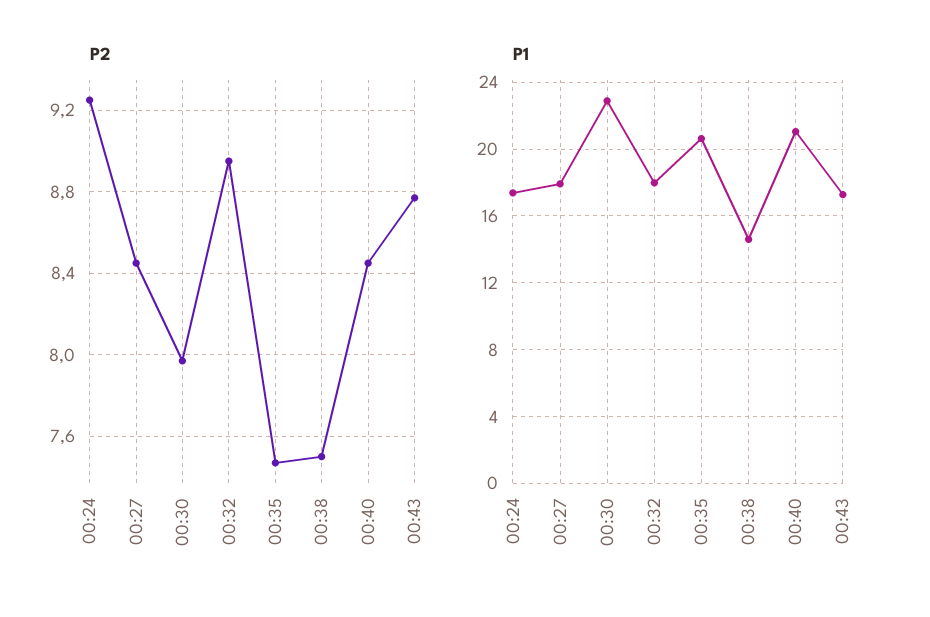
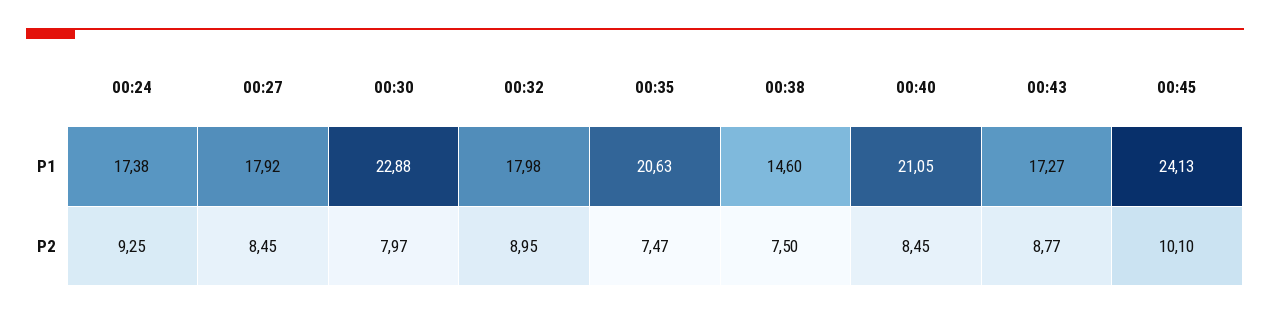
P1, 00:45: none -> 24.13
P2, 00:45: none -> 10.1

